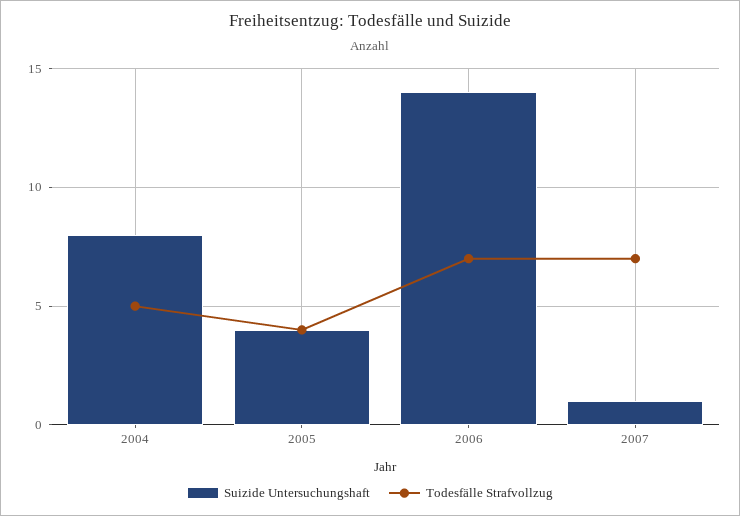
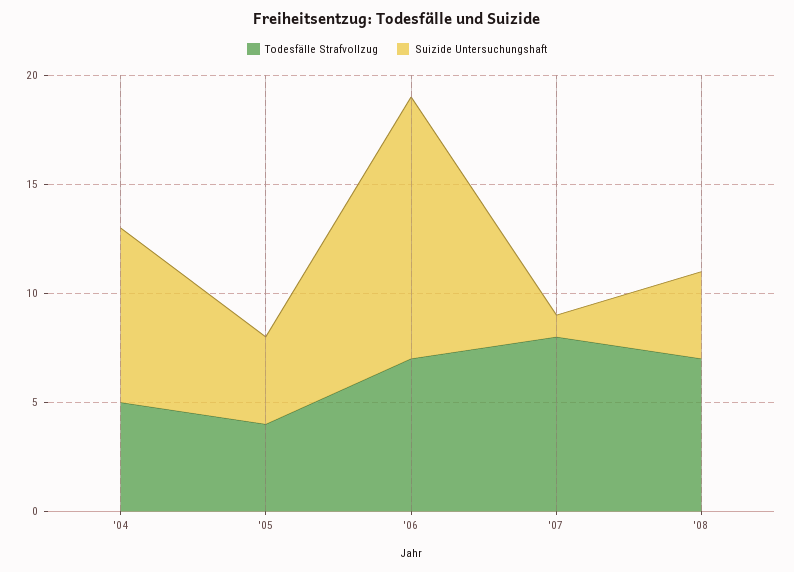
Suizide Untersuchungshaft, 2006: 14 -> 12
Todesfälle Strafvollzug, 2007: 7 -> 8
Todesfälle Strafvollzug, '08: none -> 7
Suizide Untersuchungshaft, '08: none -> 4

